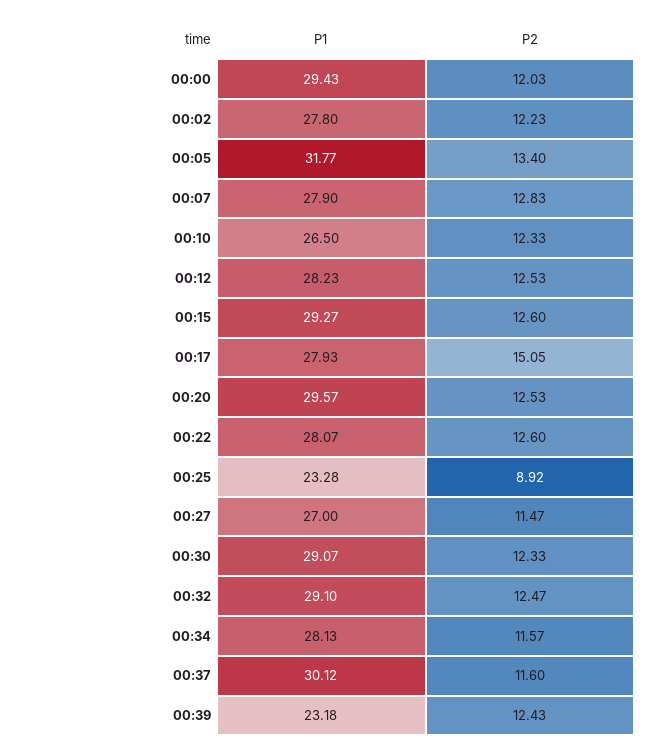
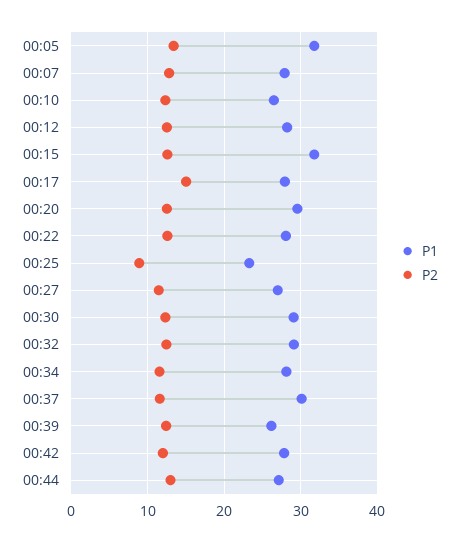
P1, 00:00: 29.43 -> none
P2, 00:00: 12.03 -> none
P1, 00:02: 27.8 -> none
P2, 00:02: 12.23 -> none
P1, 00:15: 29.27 -> 32
P1, 00:39: 23.18 -> 26
P1, 00:42: none -> 28
P2, 00:42: none -> 12
P1, 00:44: none -> 27
P2, 00:44: none -> 13

